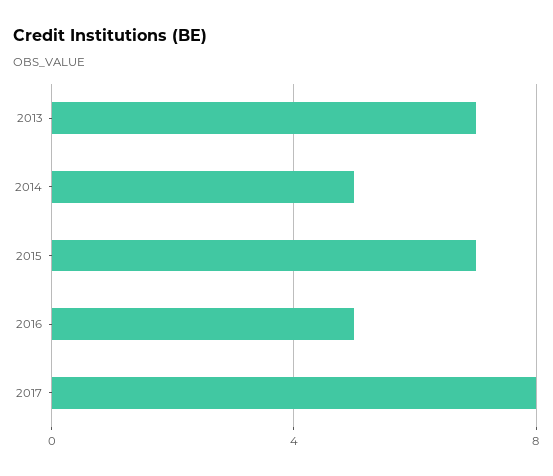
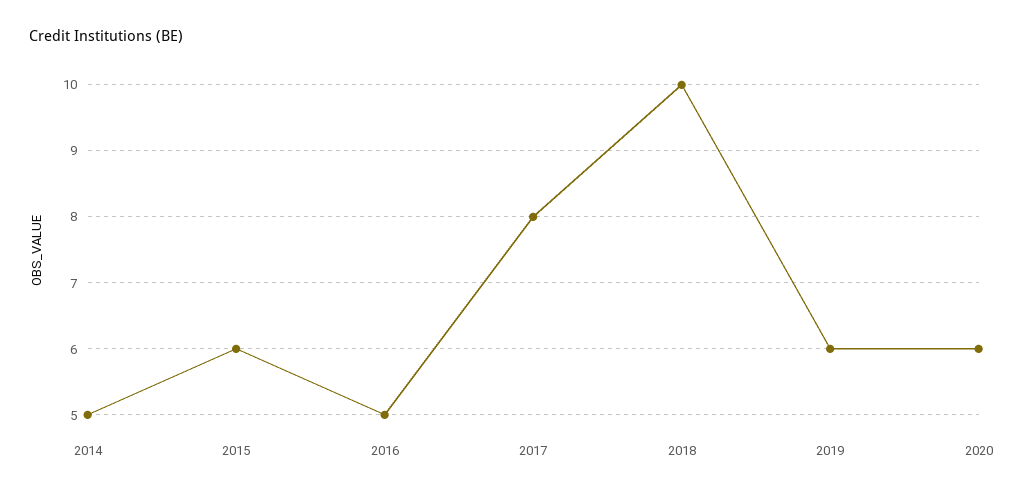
2013: 7 -> none
2015: 7 -> 6
2018: none -> 10
2019: none -> 6
2020: none -> 6

